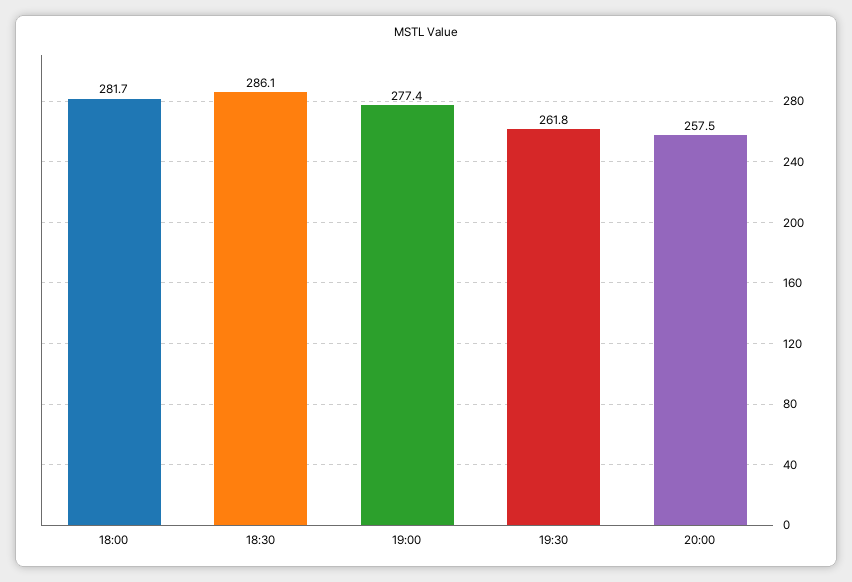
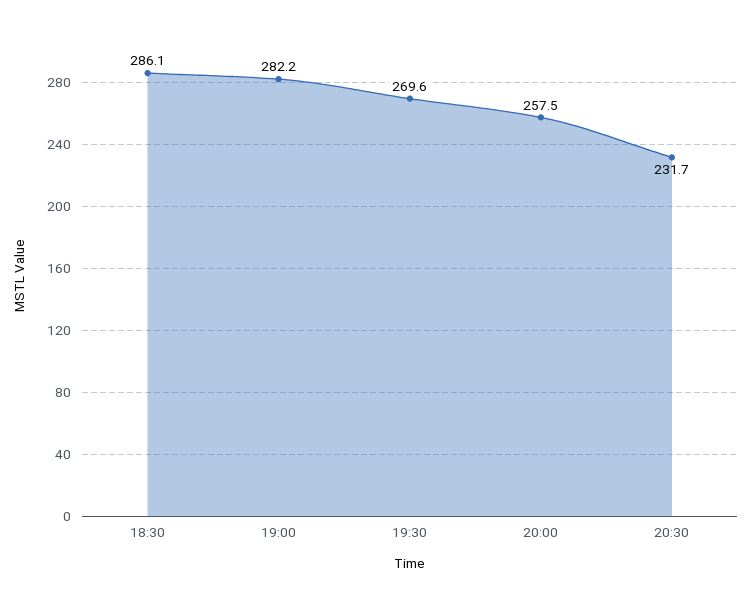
18:00: 281.7 -> none
19:00: 277.4 -> 282.2
19:30: 261.8 -> 269.6
20:30: none -> 231.7

